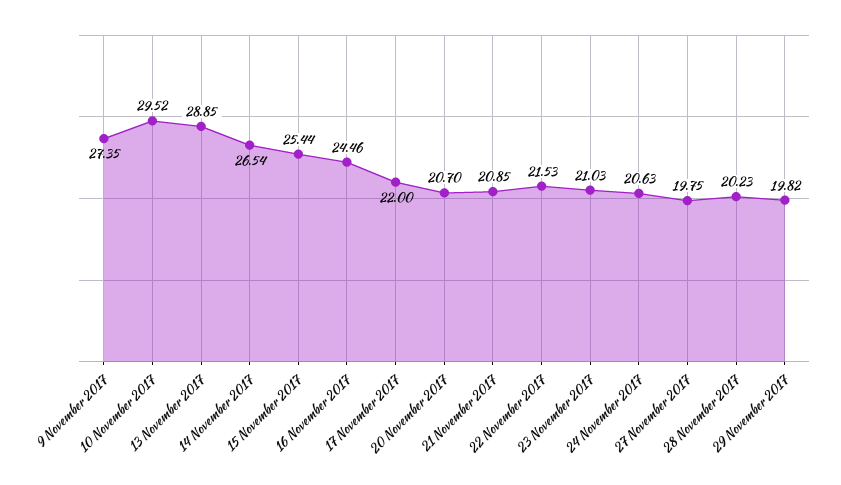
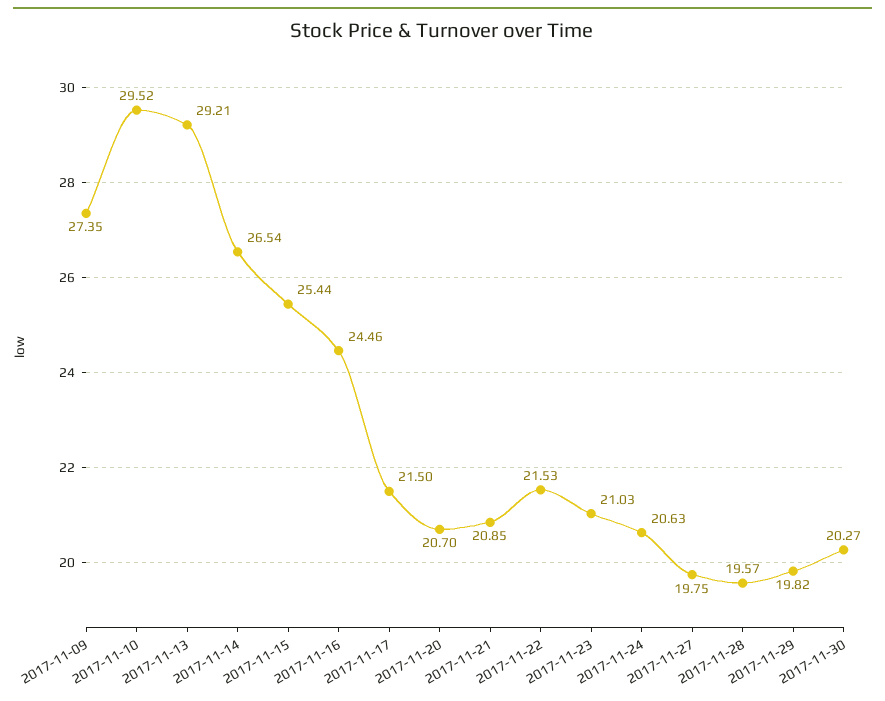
13 November 2017: 28.85 -> 29.21
17 November 2017: 22 -> 21.5
28 November 2017: 20.23 -> 19.57
2017-11-30: none -> 20.27

